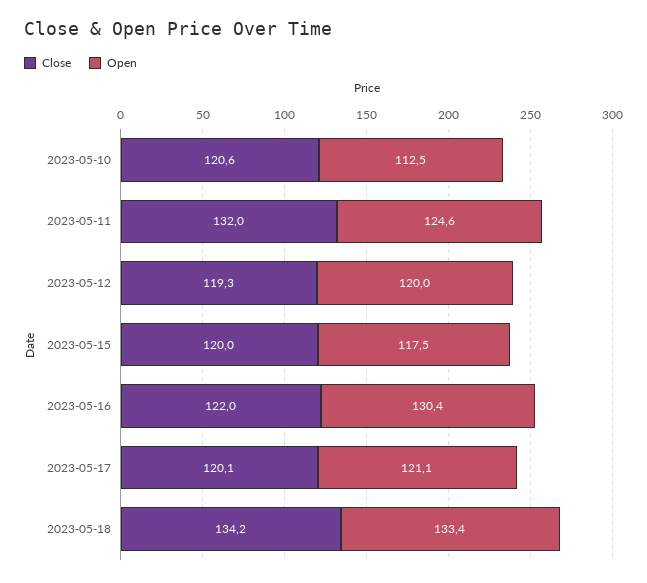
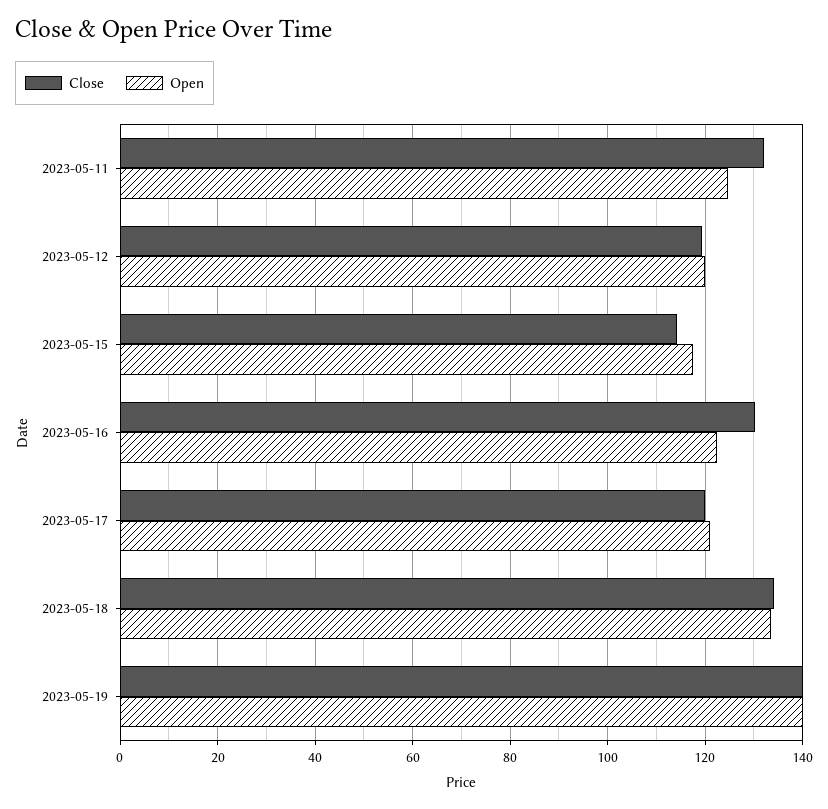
Close, 2023-05-10: 120.6 -> none
Open, 2023-05-10: 112.5 -> none
Close, 2023-05-15: 120 -> 114
Close, 2023-05-16: 122 -> 130
Open, 2023-05-16: 130.4 -> 122
Close, 2023-05-19: none -> 140
Open, 2023-05-19: none -> 140

